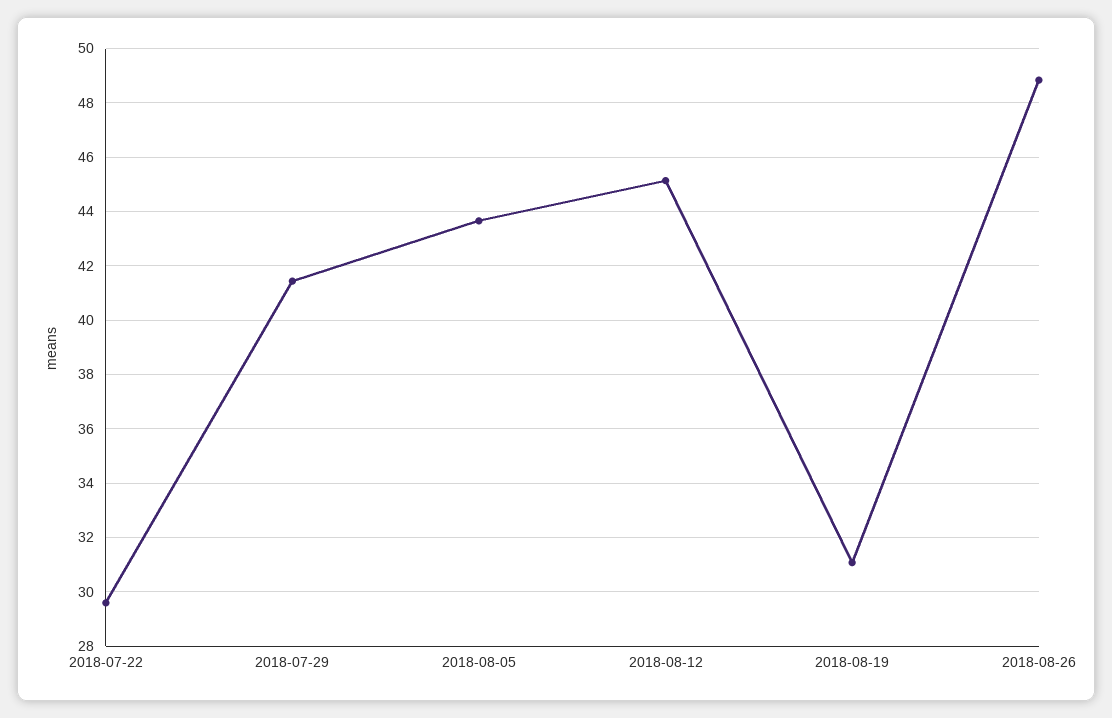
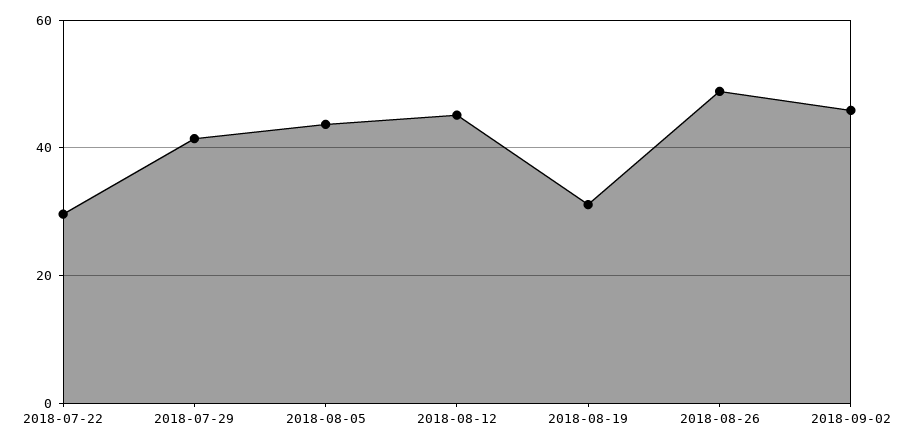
2018-09-02: none -> 46

